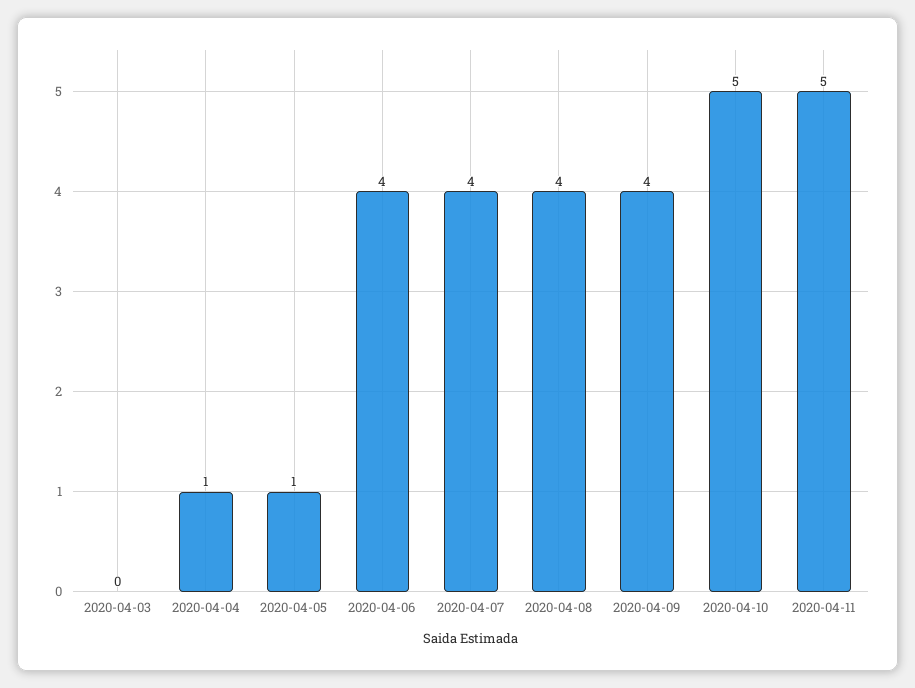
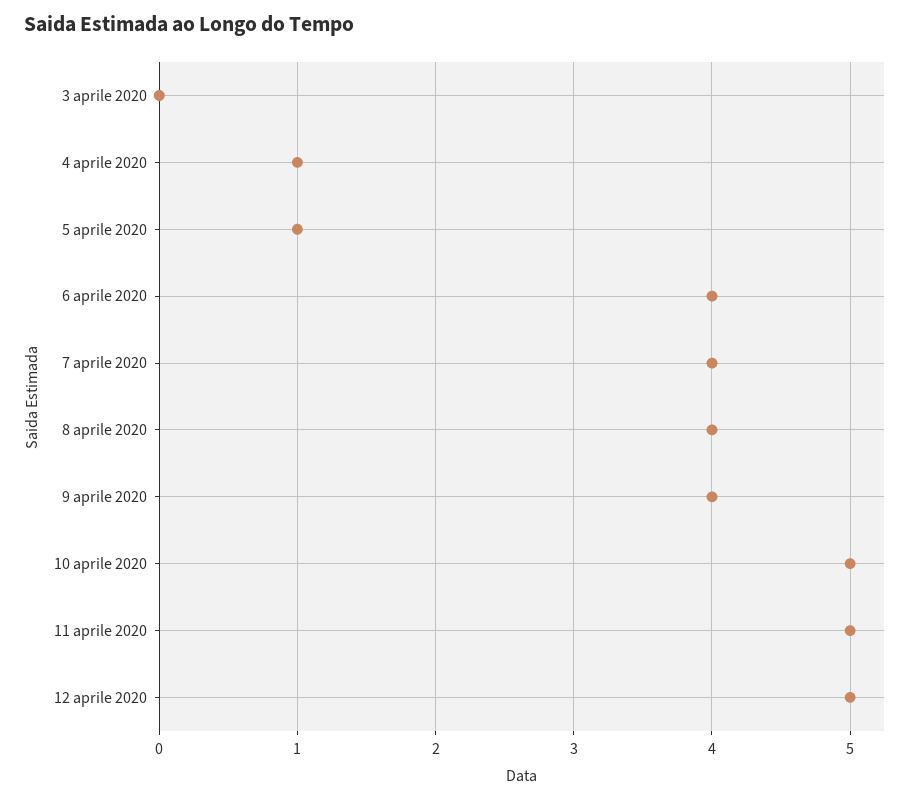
12 aprile 2020: none -> 5

